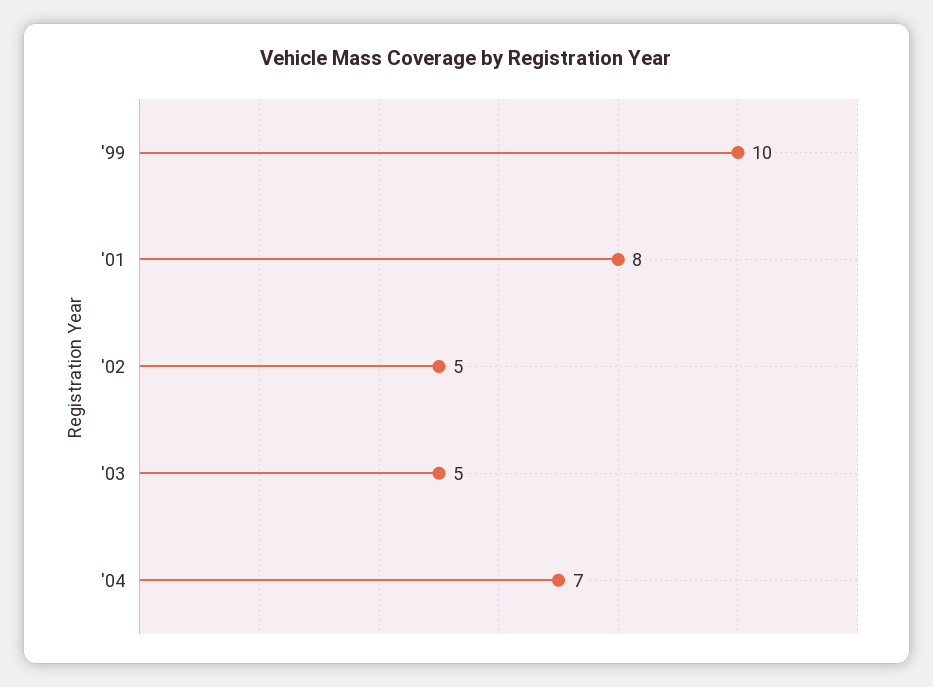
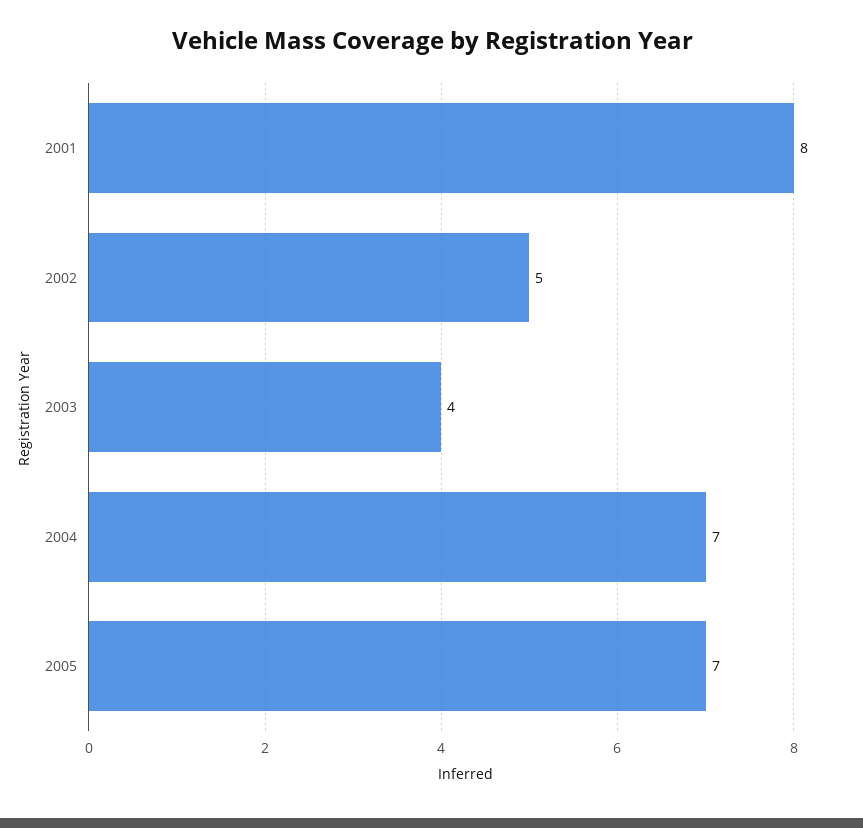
'99: 10 -> none
'03: 5 -> 4
2005: none -> 7

